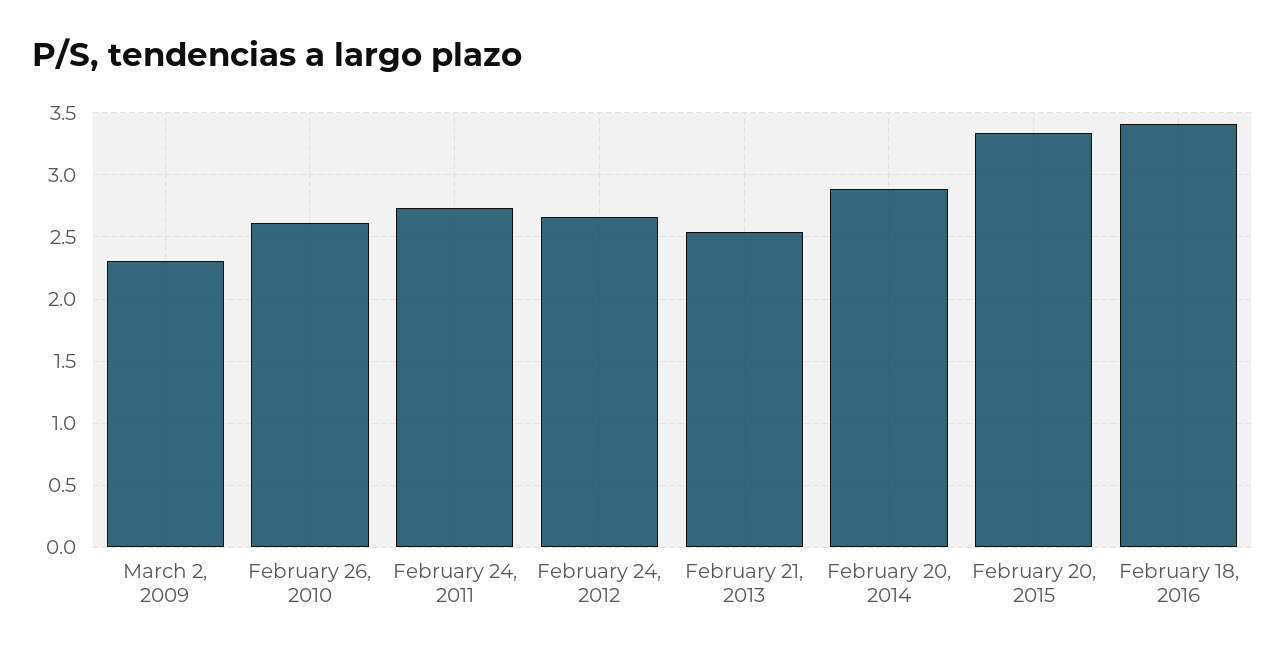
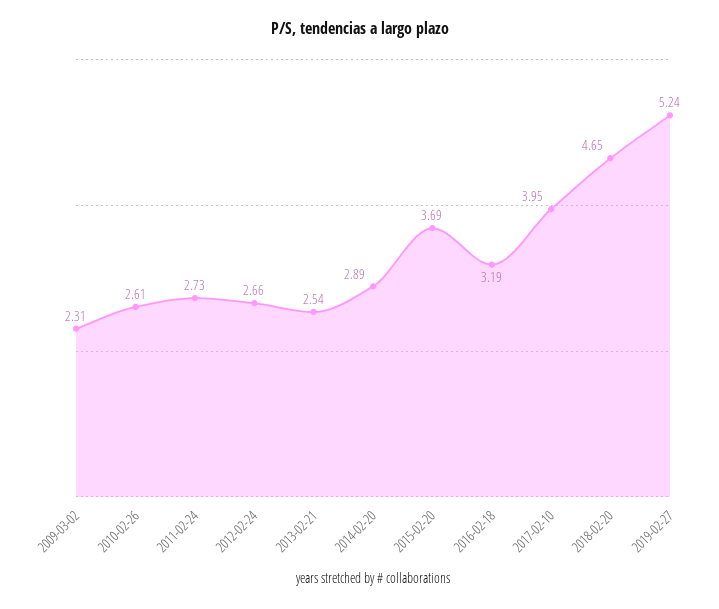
February 20, 2015: 3.35 -> 3.69
February 18, 2016: 3.4 -> 3.19
2017-02-10: none -> 3.95
2018-02-20: none -> 4.65
2019-02-27: none -> 5.24

